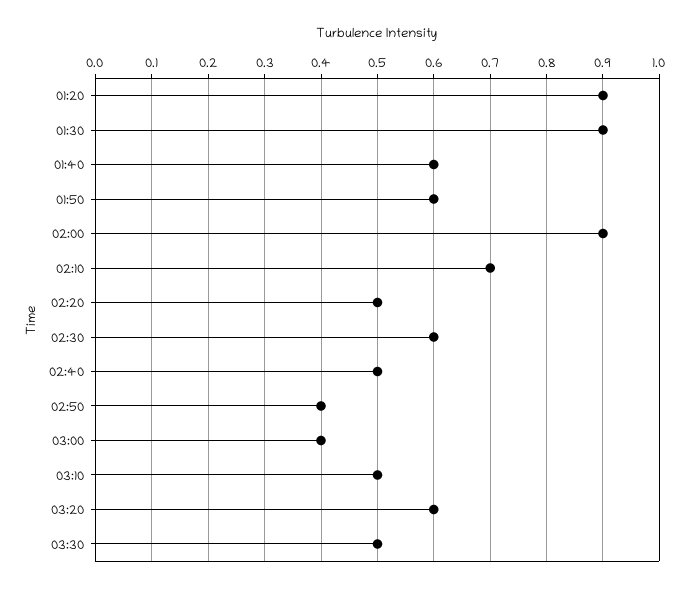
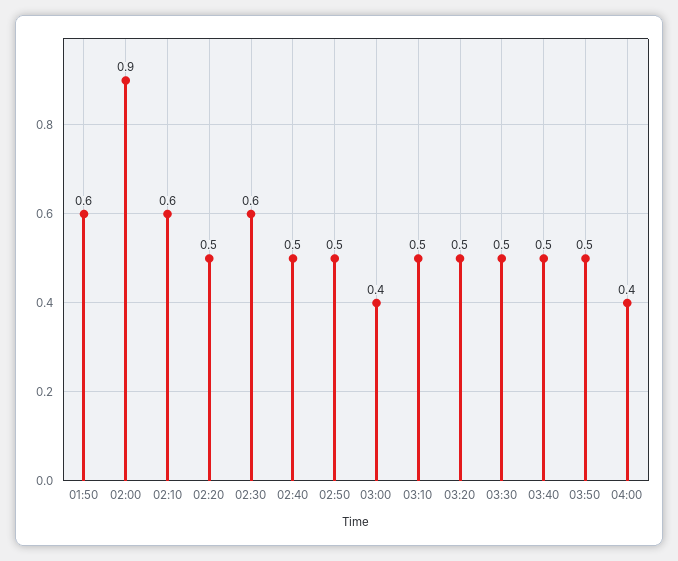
01:20: 0.9 -> none
01:30: 0.9 -> none
01:40: 0.6 -> none
02:10: 0.7 -> 0.6
02:50: 0.4 -> 0.5
03:20: 0.6 -> 0.5
03:40: none -> 0.5
03:50: none -> 0.5
04:00: none -> 0.4

